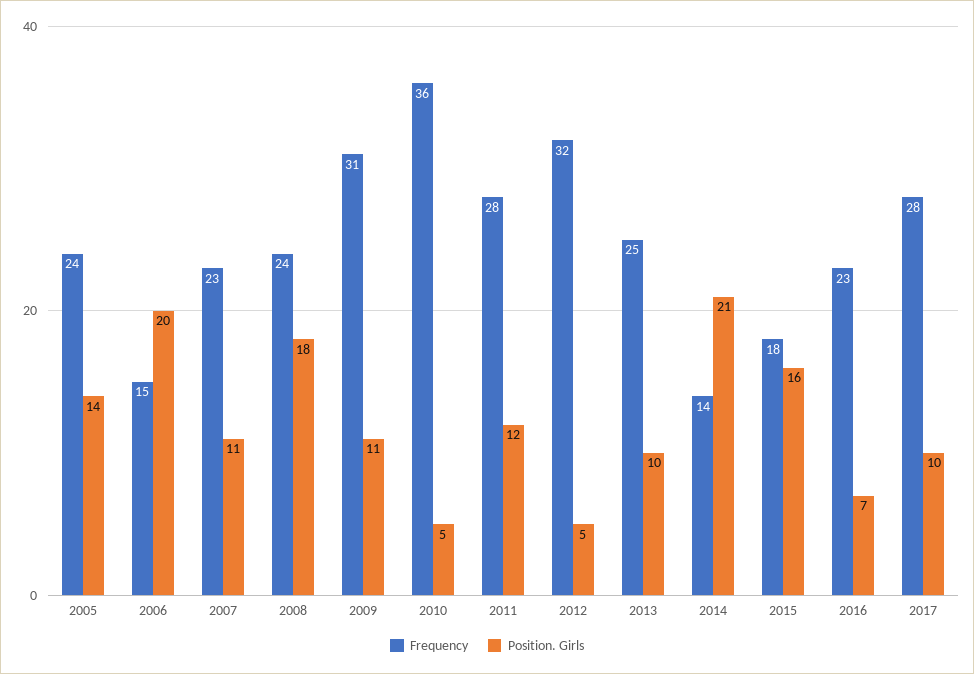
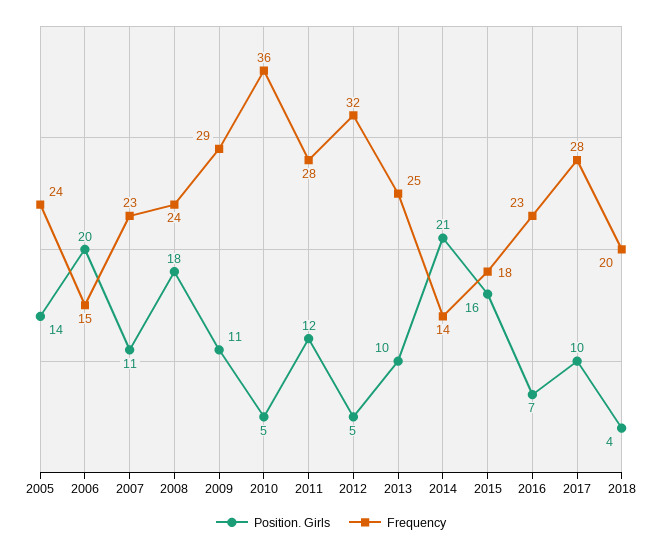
Frequency, 2009: 31 -> 29
Position. Girls, 2018: none -> 4
Frequency, 2018: none -> 20

